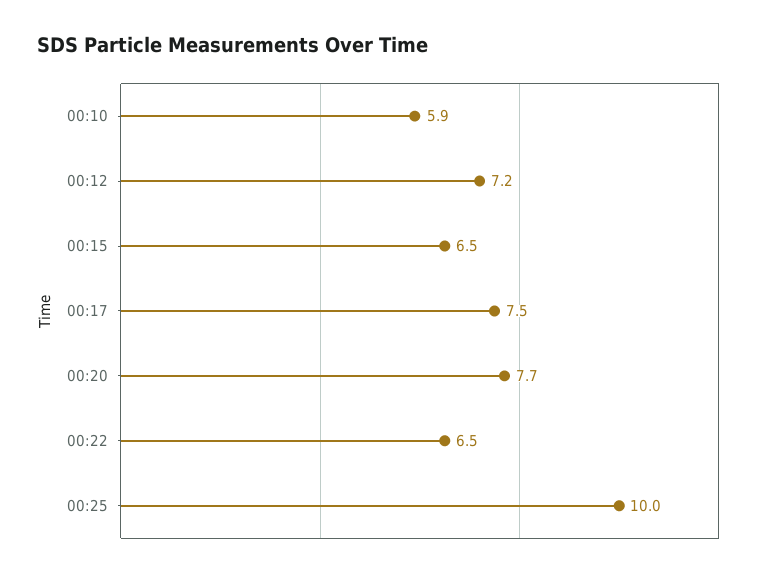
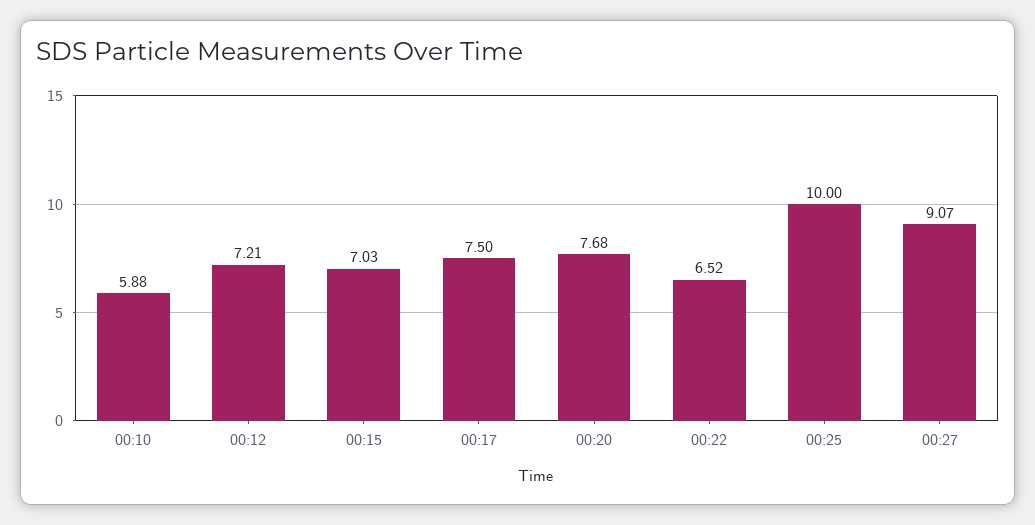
00:15: 6.5 -> 7.03
00:27: none -> 9.07

